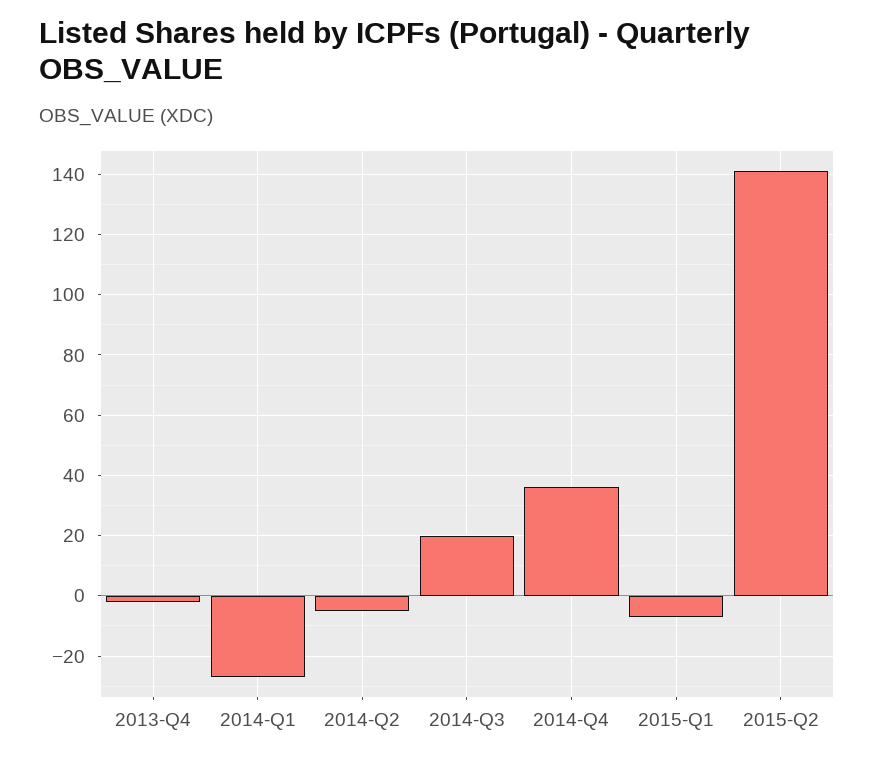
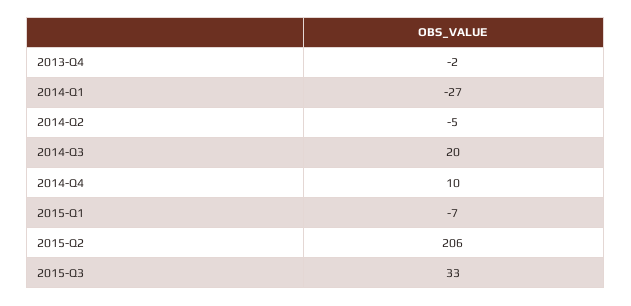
2014-Q4: 35 -> 10
2015-Q2: 140 -> 206
2015-Q3: none -> 33

